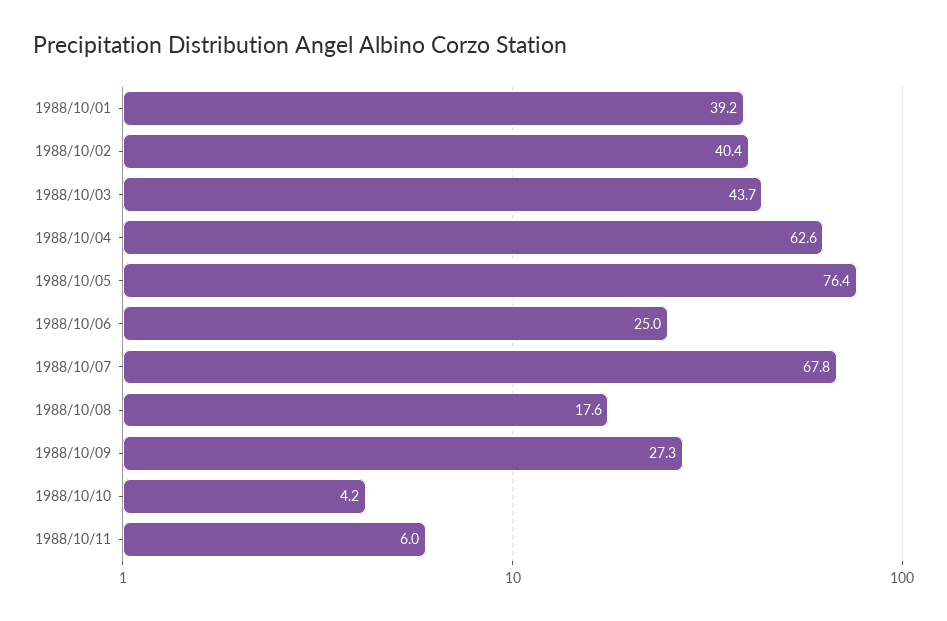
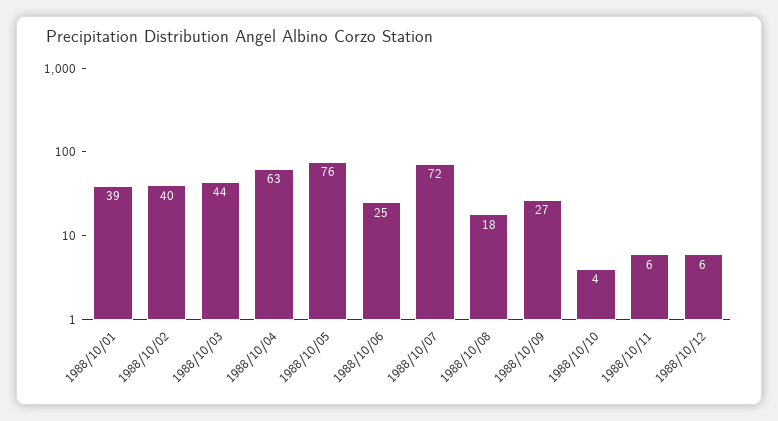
1988/10/07: 67.8 -> 72
1988/10/12: none -> 6

